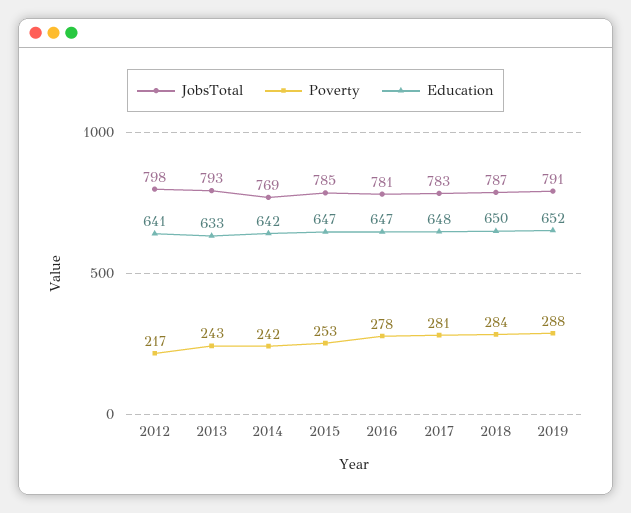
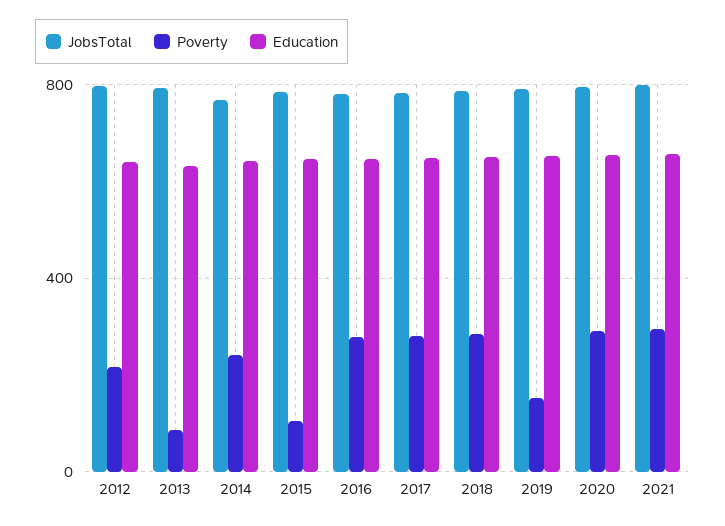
Poverty, 2013: 243 -> 100
Poverty, 2015: 253 -> 100
Poverty, 2019: 288 -> 150
JobsTotal, 2020: none -> 800
Poverty, 2020: none -> 300
Education, 2020: none -> 650
JobsTotal, 2021: none -> 800
Poverty, 2021: none -> 300
Education, 2021: none -> 650

